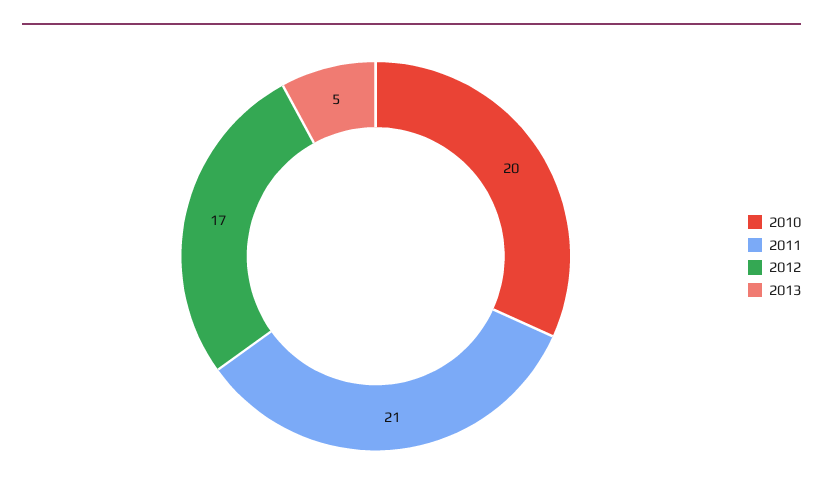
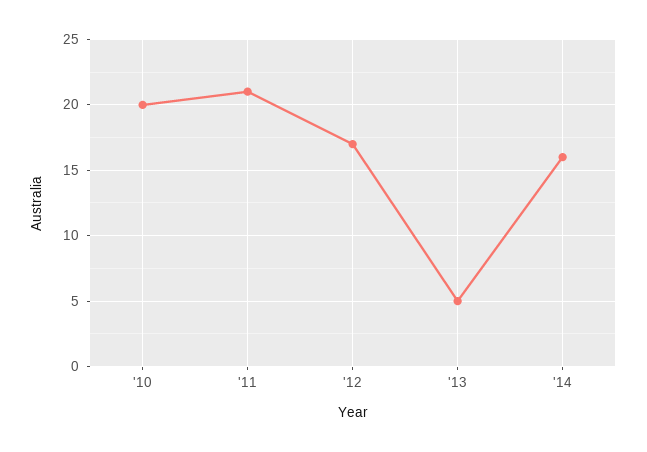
'14: none -> 16

